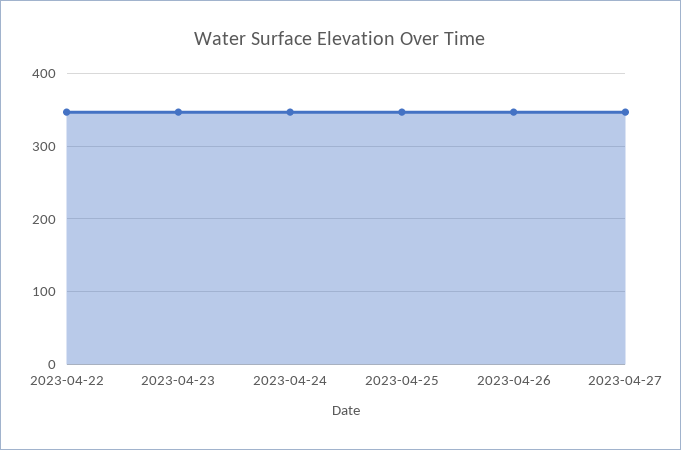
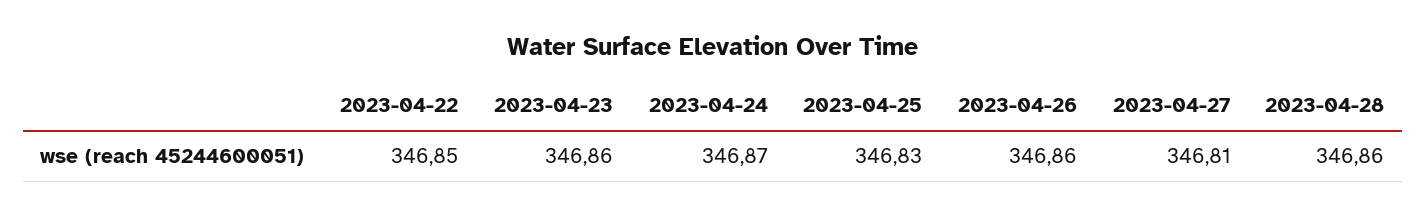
2023-04-28: none -> 346.86

